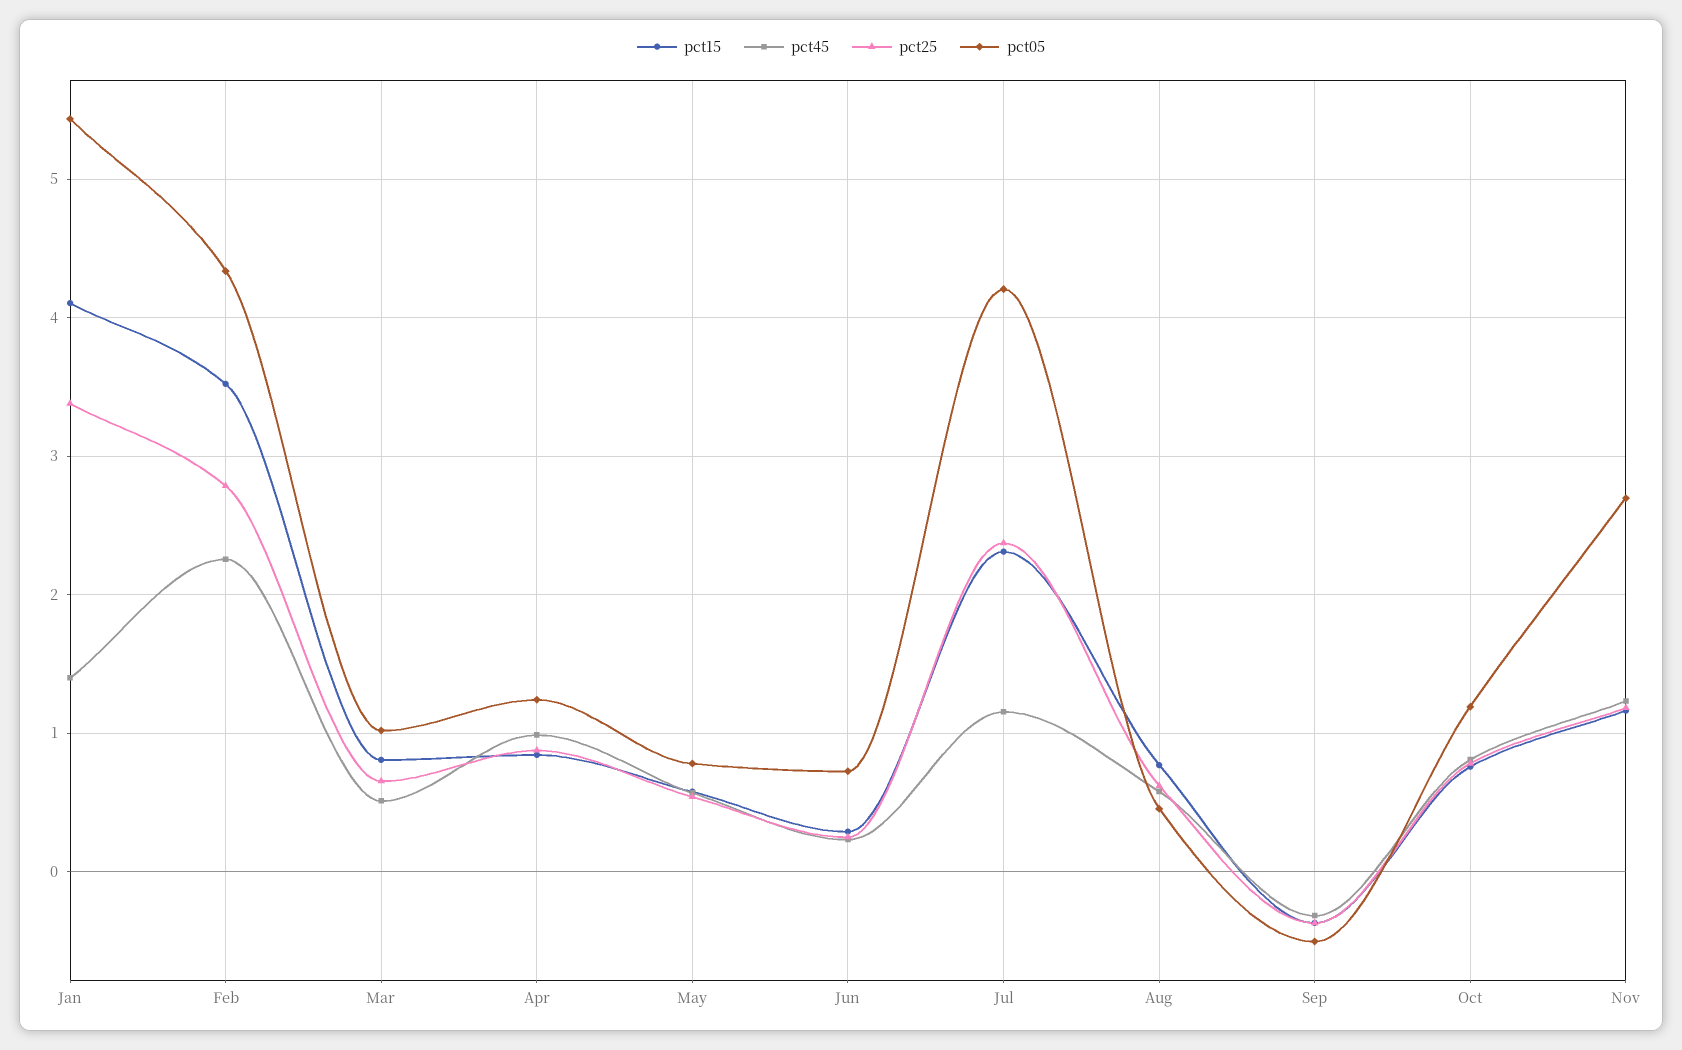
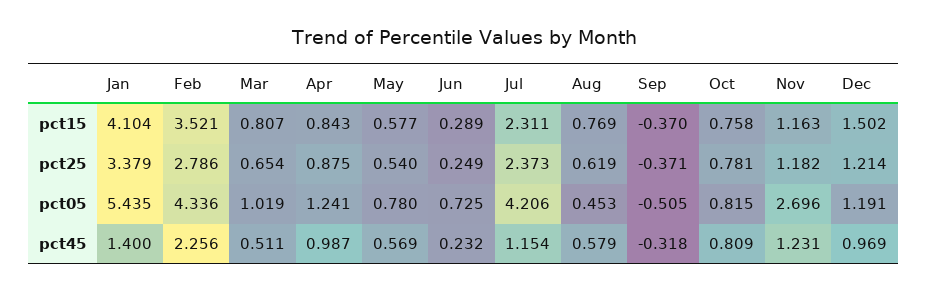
pct05, Oct: 1.2 -> 0.815
pct15, Dec: none -> 1.502
pct25, Dec: none -> 1.214
pct05, Dec: none -> 1.191
pct45, Dec: none -> 0.969

